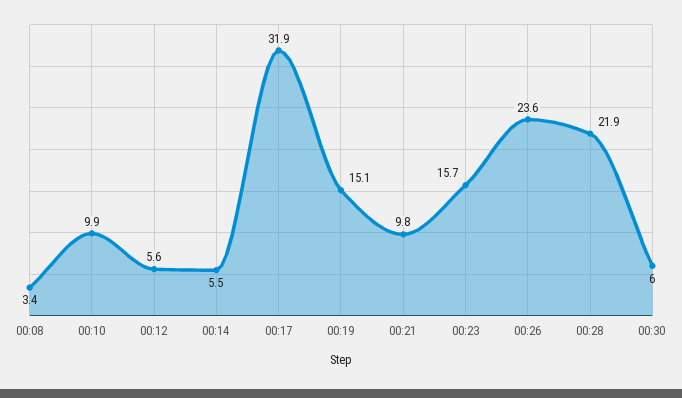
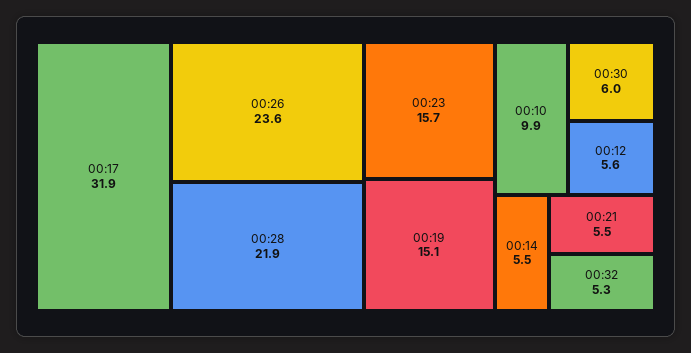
00:08: 3.4 -> none
00:21: 9.8 -> 5.5
00:32: none -> 5.3

